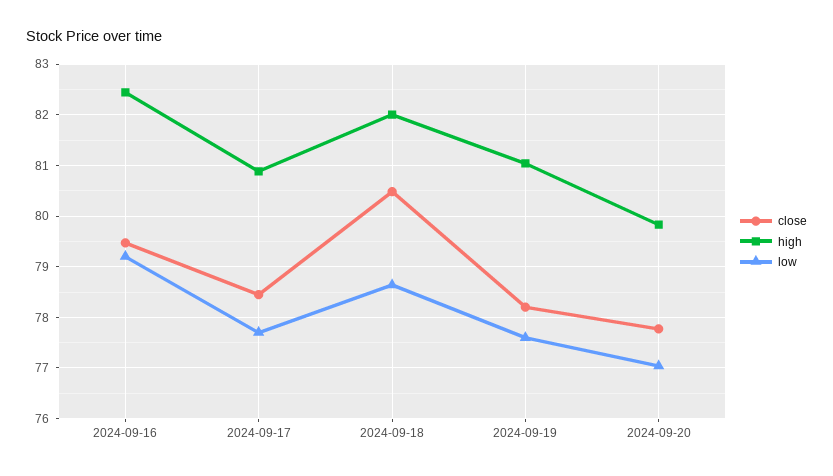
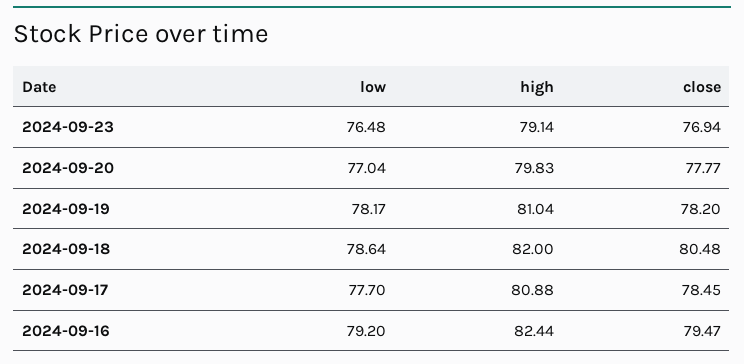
low, 2024-09-19: 77.6 -> 78.17
low, 2024-09-23: none -> 76.48
high, 2024-09-23: none -> 79.14
close, 2024-09-23: none -> 76.94

